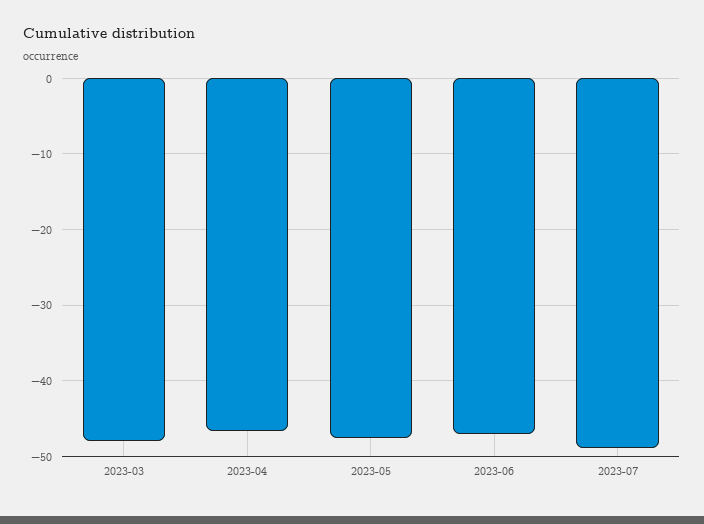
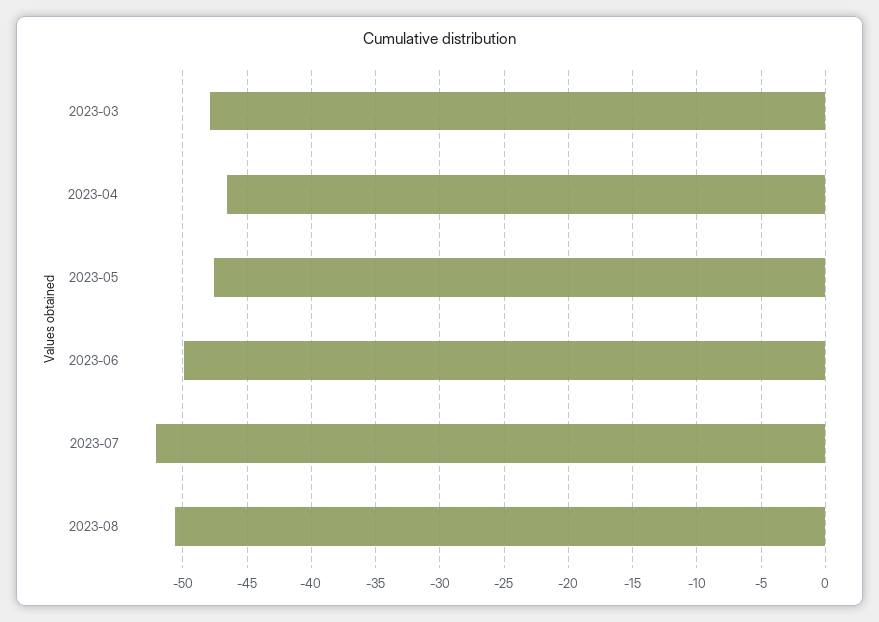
2023-06: -47 -> -50
2023-07: -49 -> -52
2023-08: none -> -50.5

